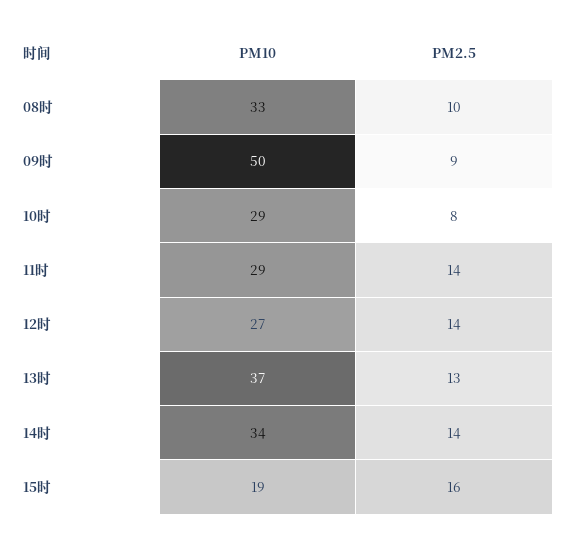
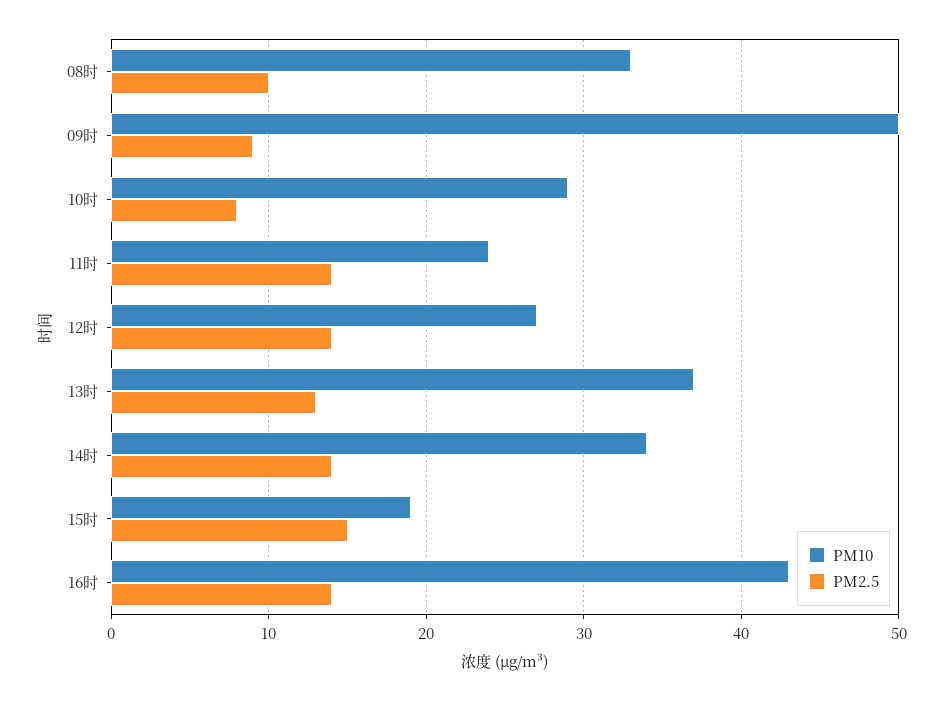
PM10, 11时: 29 -> 24
PM2.5, 15时: 16 -> 15
PM10, 16时: none -> 43
PM2.5, 16时: none -> 14

